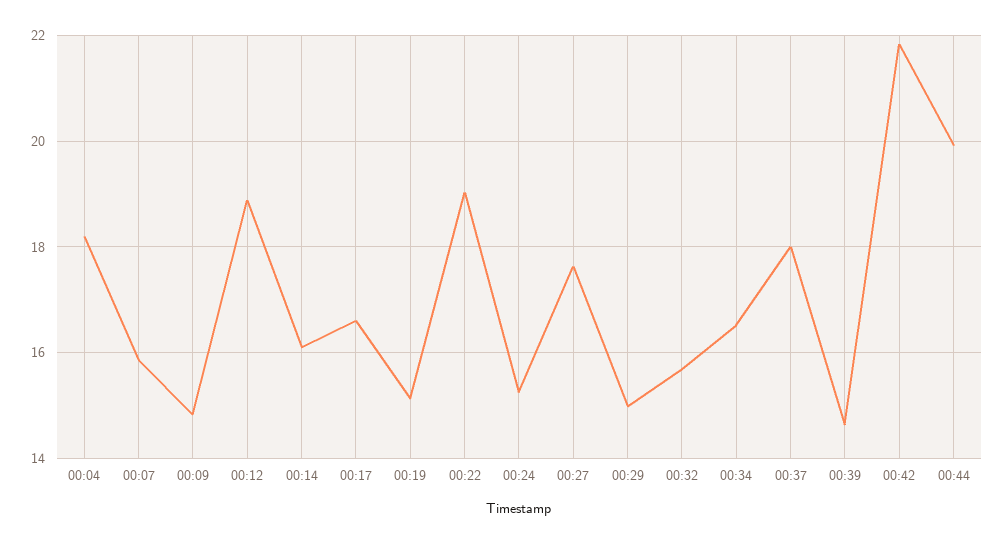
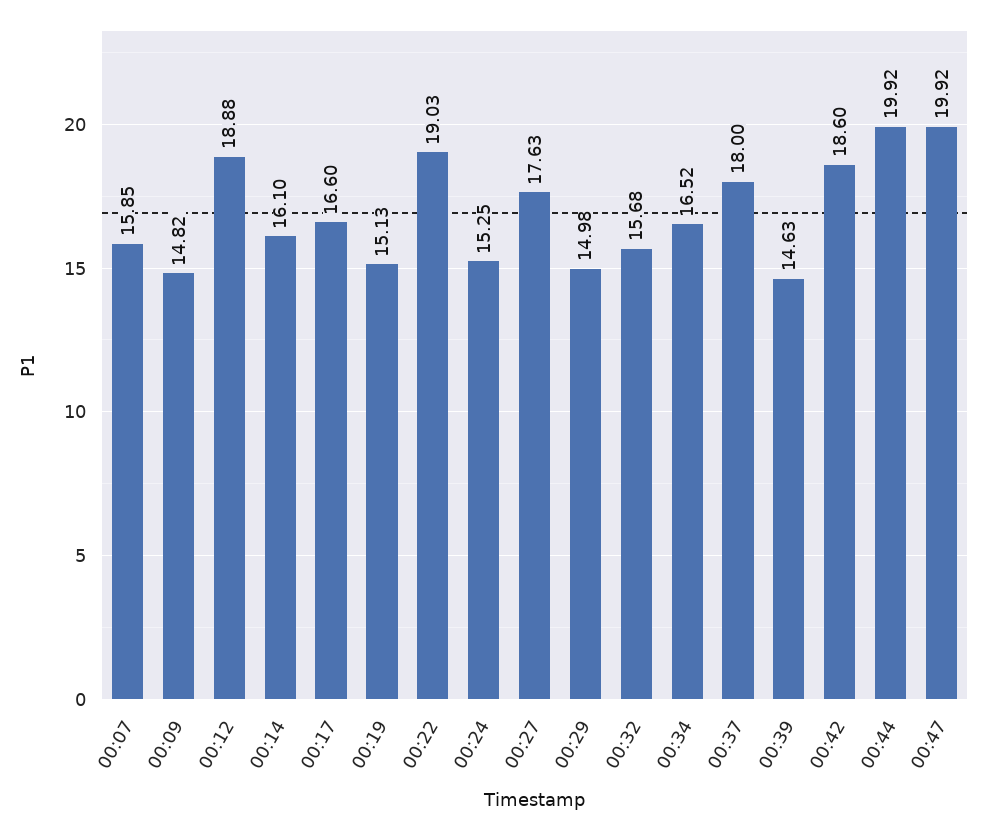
00:04: 18.2 -> none
00:42: 21.8 -> 18.6
00:47: none -> 19.92

